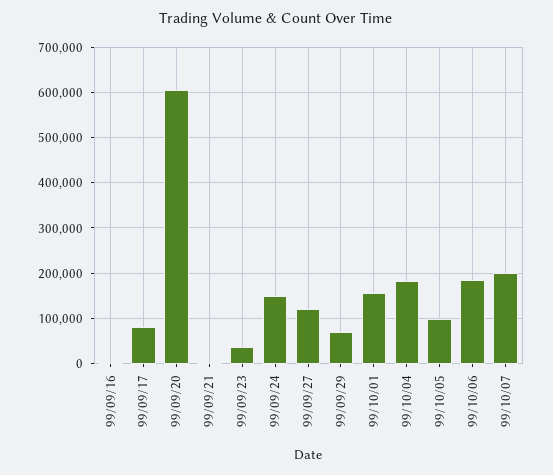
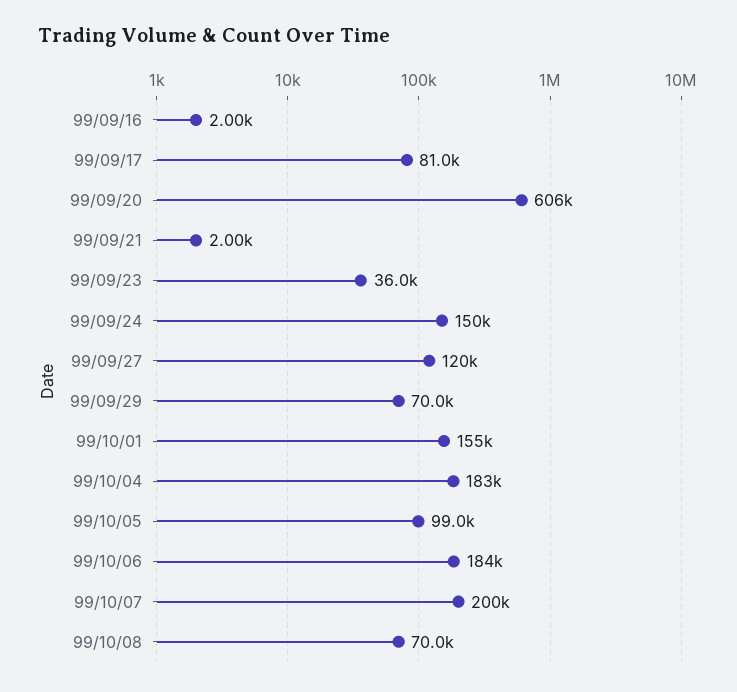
99/10/08: none -> 70000

